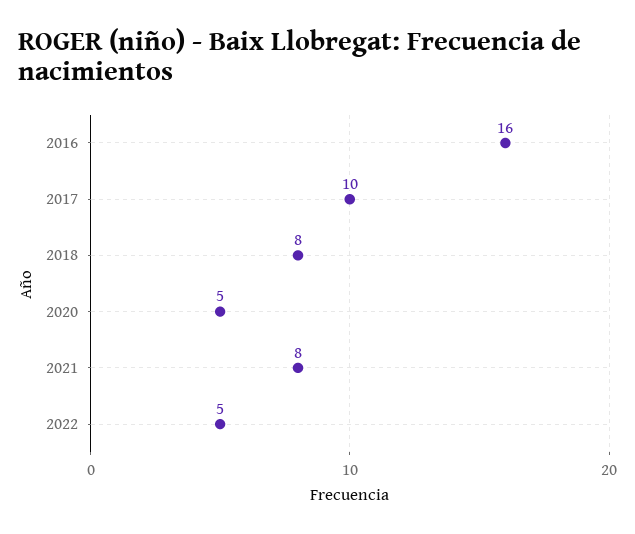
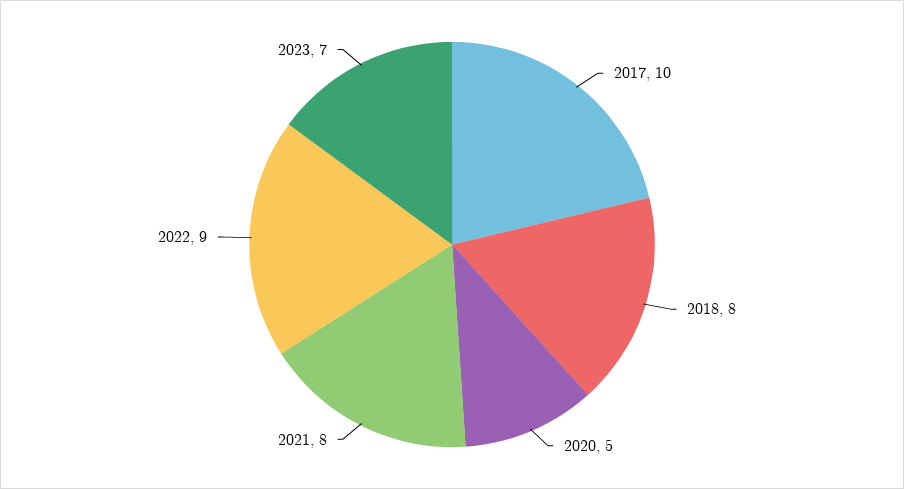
2016: 16 -> none
2022: 5 -> 9
2023: none -> 7

